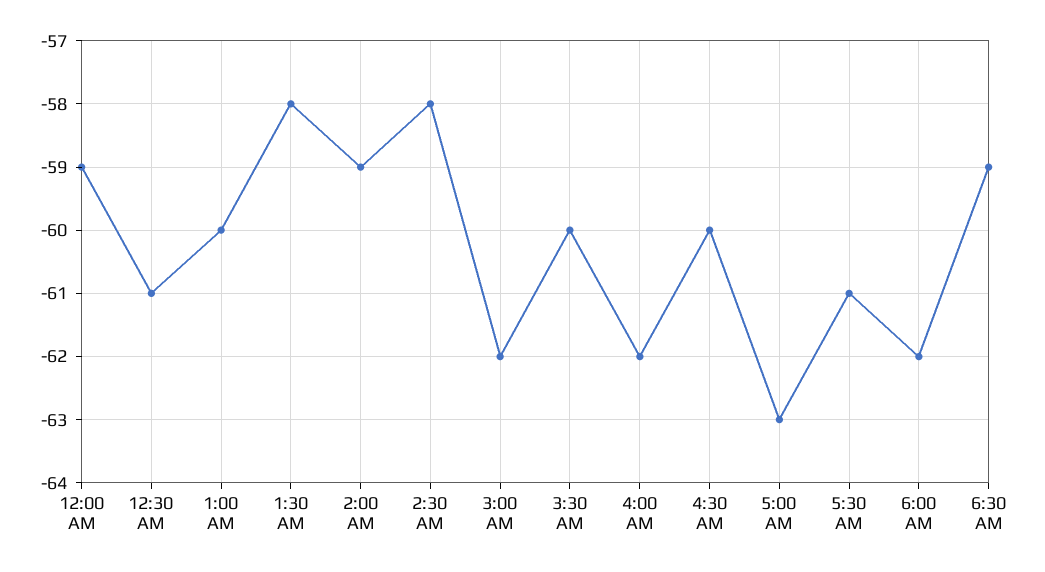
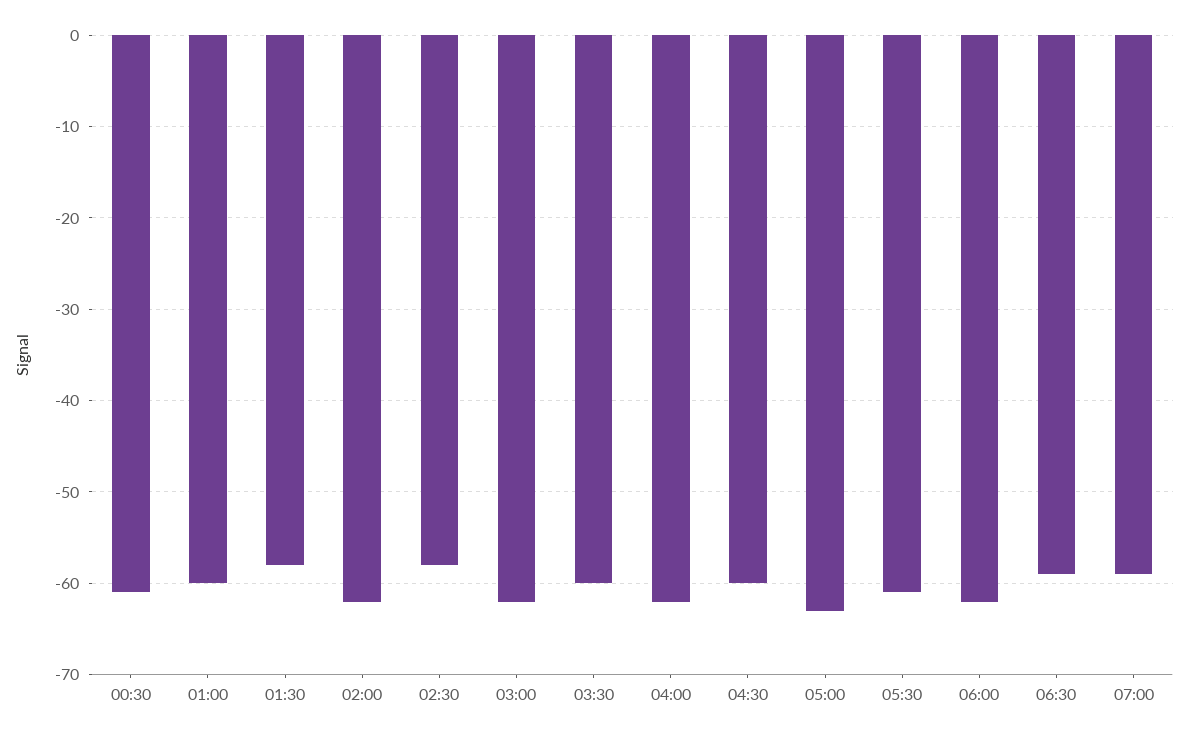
12:00 AM: -59 -> none
2:00 AM: -59 -> -62
07:00: none -> -59

